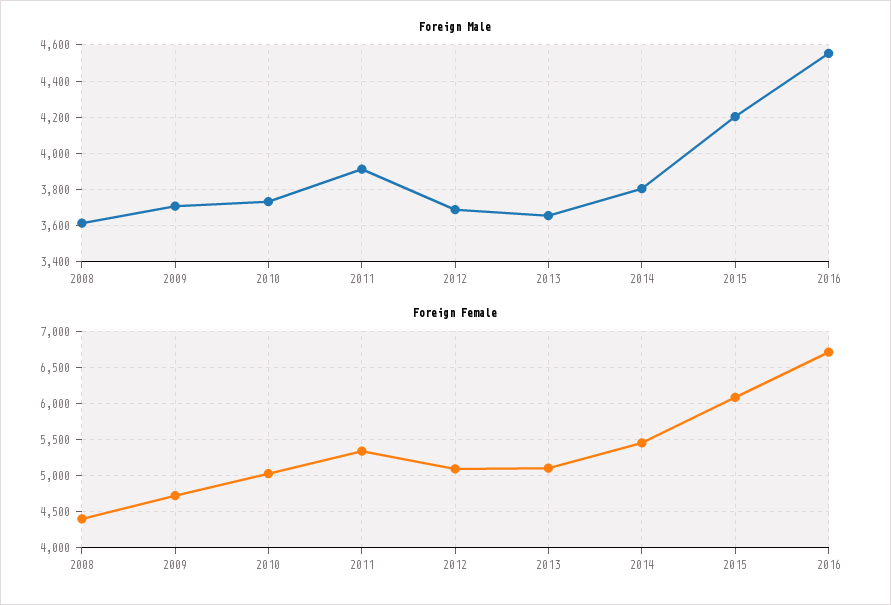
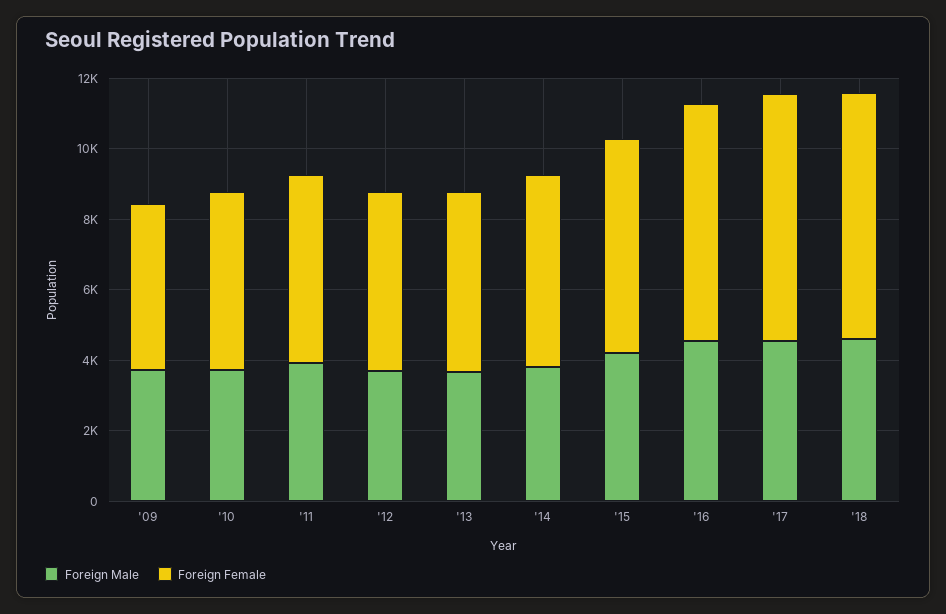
Foreign Male, 2008: 3600 -> none
Foreign Female, 2008: 4400 -> none
Foreign Male, '17: none -> 4500
Foreign Female, '17: none -> 7000
Foreign Male, '18: none -> 4500
Foreign Female, '18: none -> 7000

